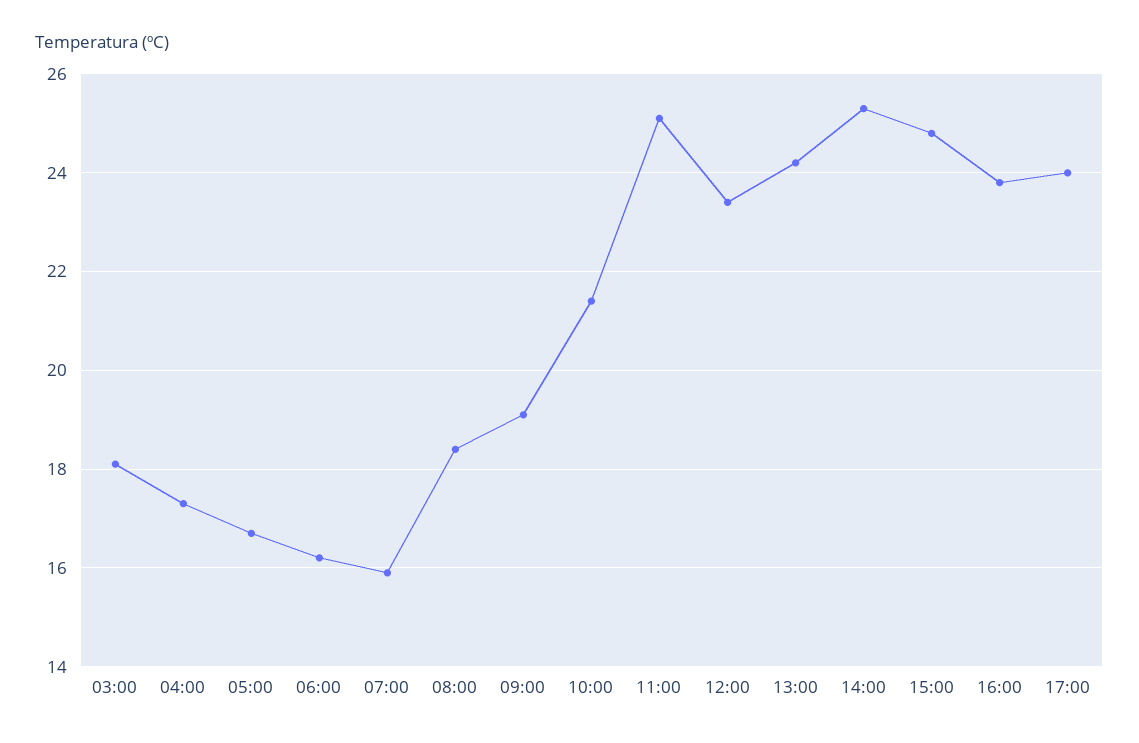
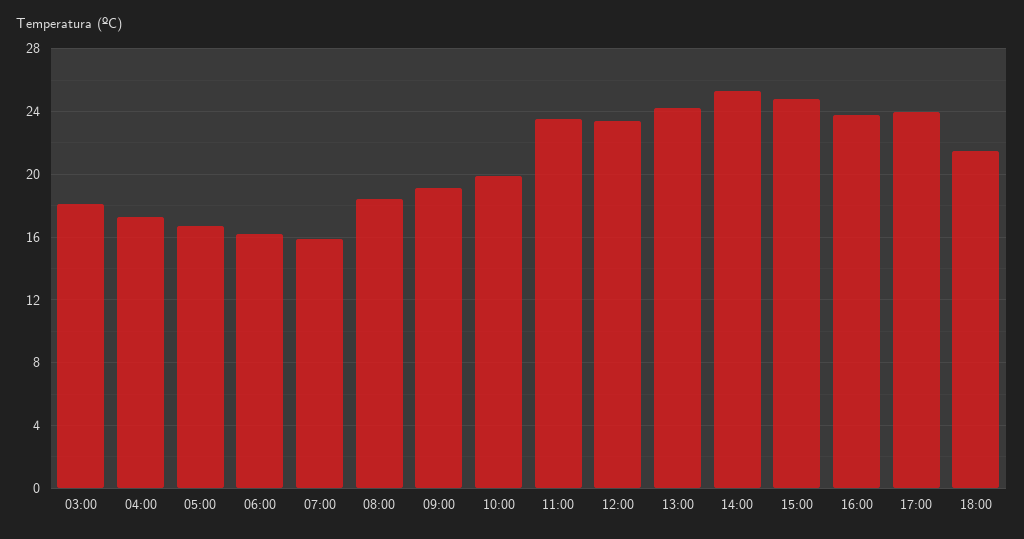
10:00: 21.5 -> 20
11:00: 25 -> 23.5
18:00: none -> 21.5

